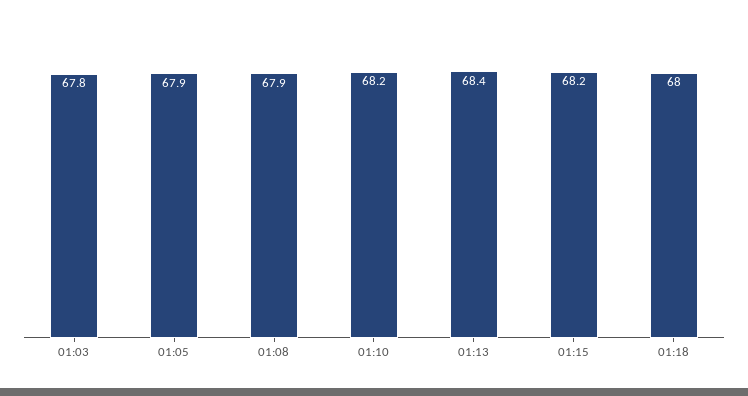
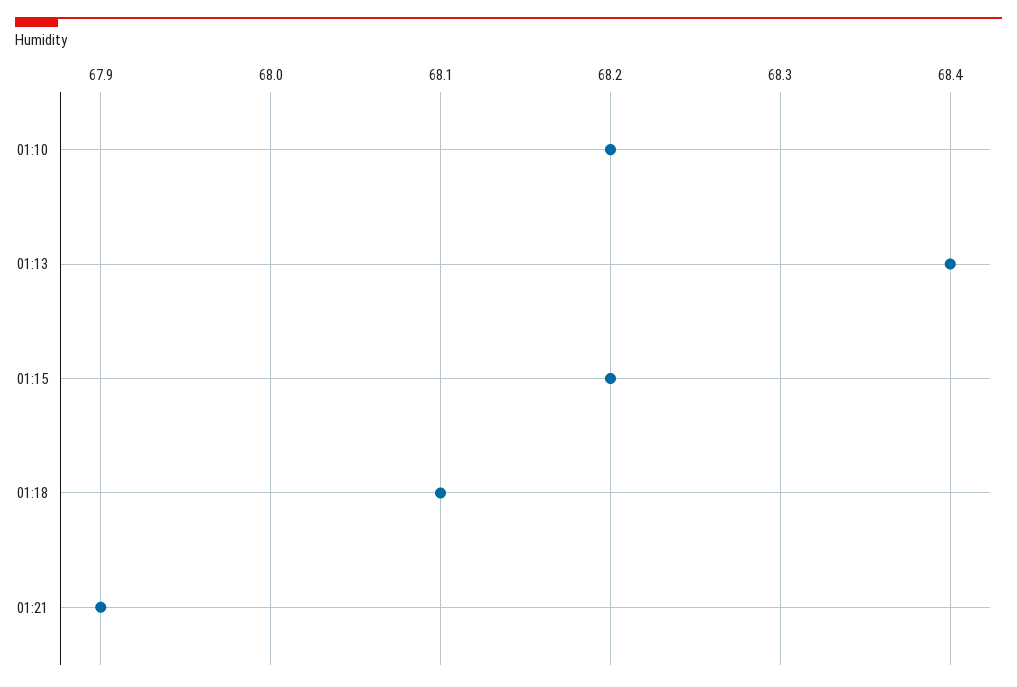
01:03: 67.8 -> none
01:05: 67.9 -> none
01:08: 67.9 -> none
01:18: 68 -> 68.1
01:21: none -> 67.9

